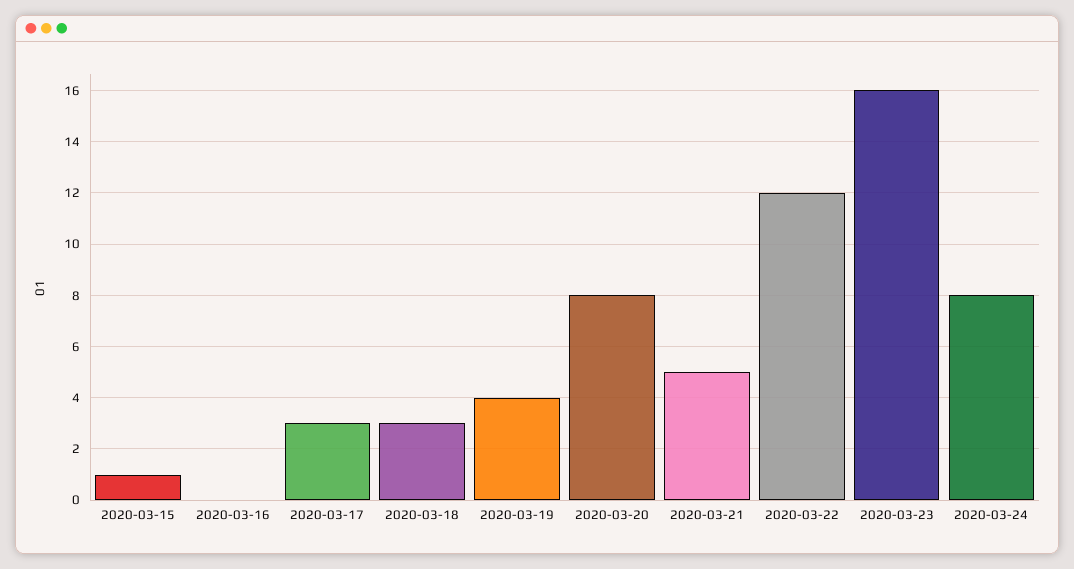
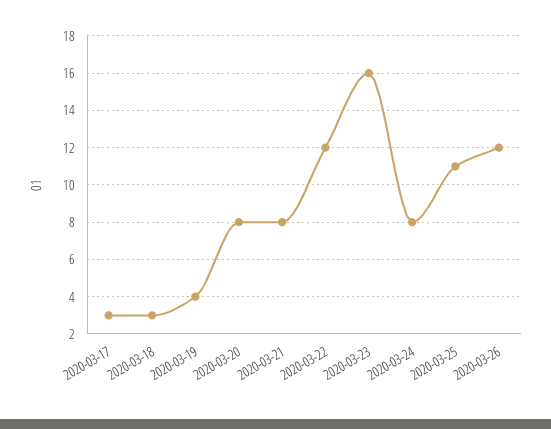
2020-03-15: 1 -> none
2020-03-16: 0 -> none
2020-03-21: 5 -> 8
2020-03-25: none -> 11
2020-03-26: none -> 12

